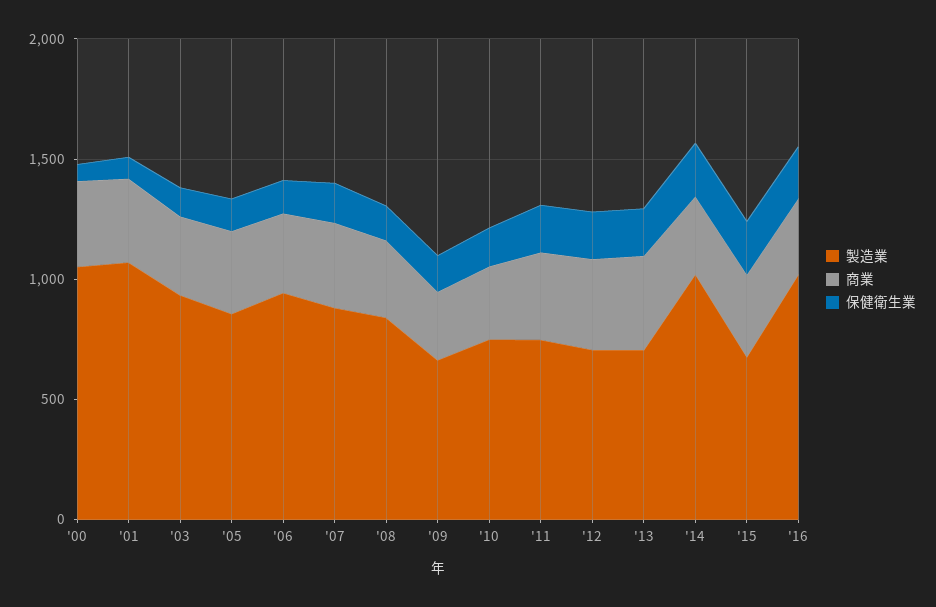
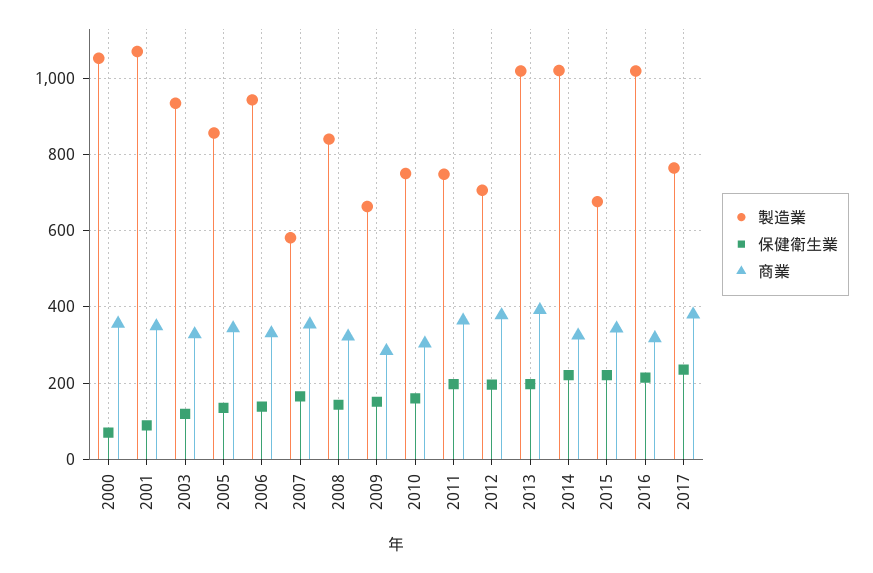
製造業, '07: 900 -> 580
製造業, '13: 700 -> 1020
製造業, 2017: none -> 760
保健衛生業, 2017: none -> 240
商業, 2017: none -> 380

